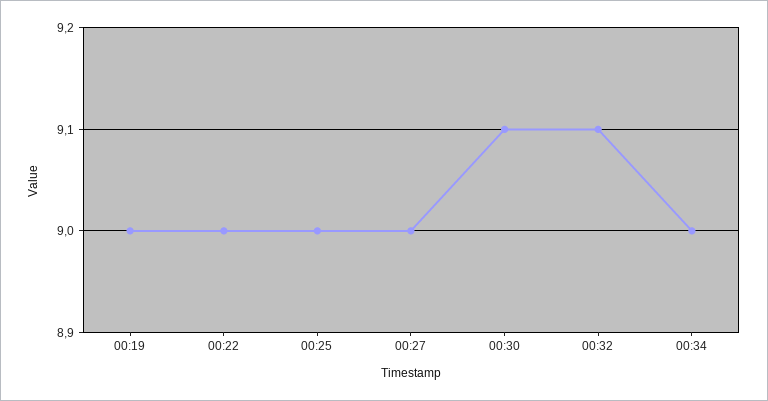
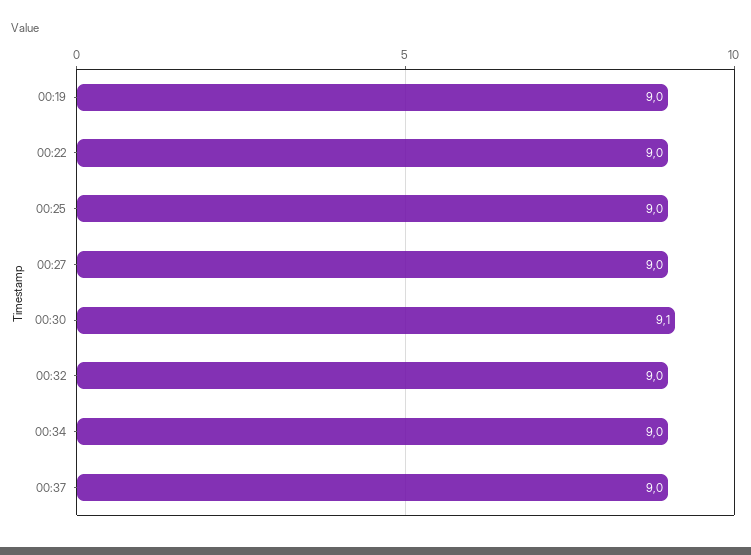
00:32: 9.1 -> 9
00:37: none -> 9

